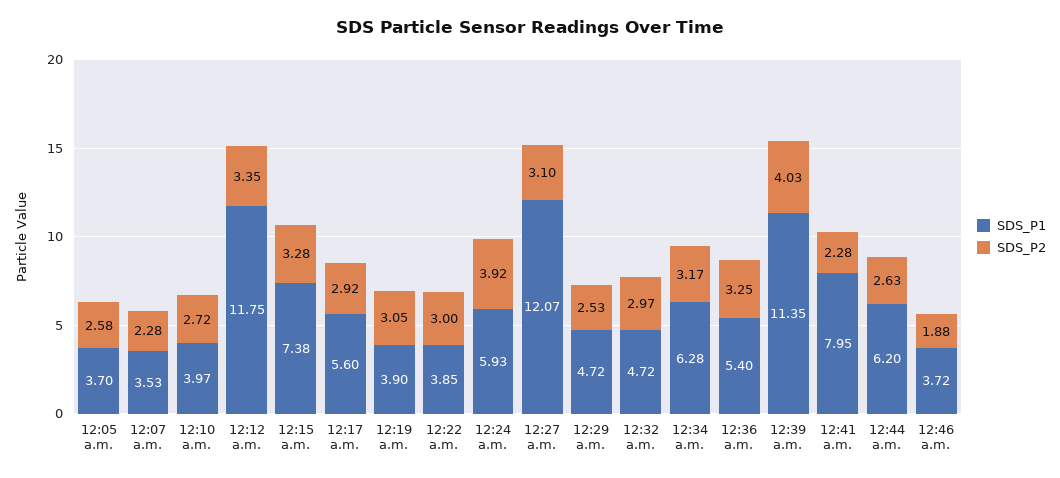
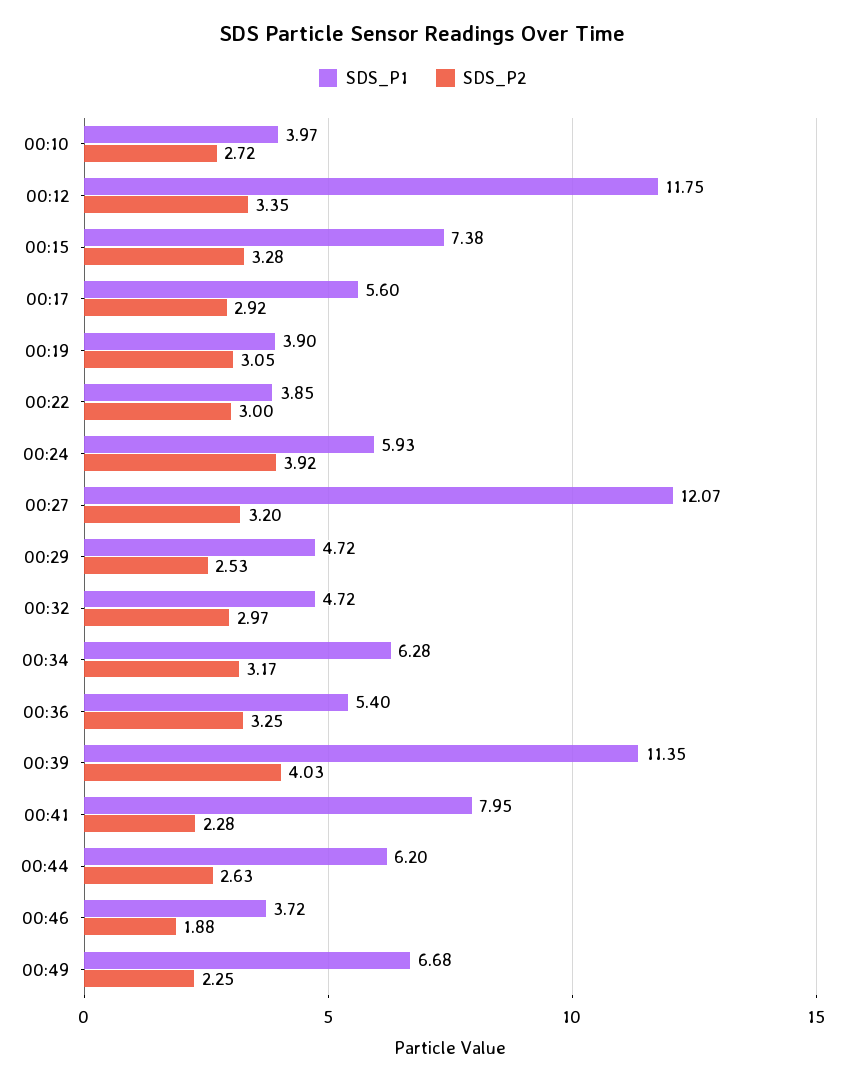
SDS_P1, 12:05 a.m.: 3.7 -> none
SDS_P2, 12:05 a.m.: 2.58 -> none
SDS_P1, 12:07 a.m.: 3.53 -> none
SDS_P2, 12:07 a.m.: 2.28 -> none
SDS_P2, 12:27 a.m.: 3.1 -> 3.2
SDS_P1, 00:49: none -> 6.68
SDS_P2, 00:49: none -> 2.25

